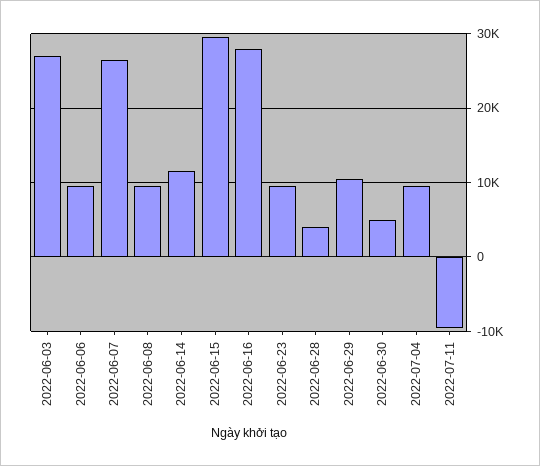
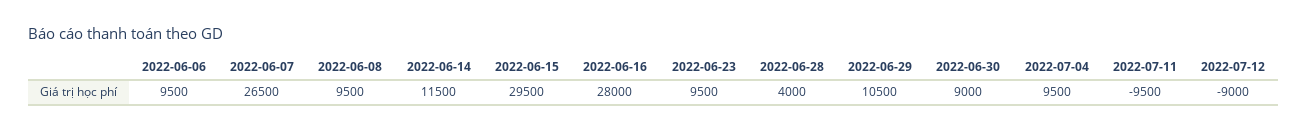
2022-06-03: 27000 -> none
2022-06-30: 5000 -> 9000
2022-07-12: none -> -9000

